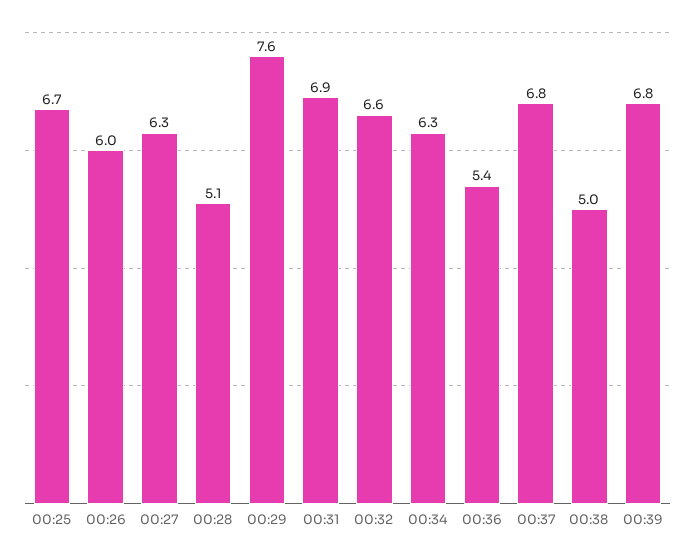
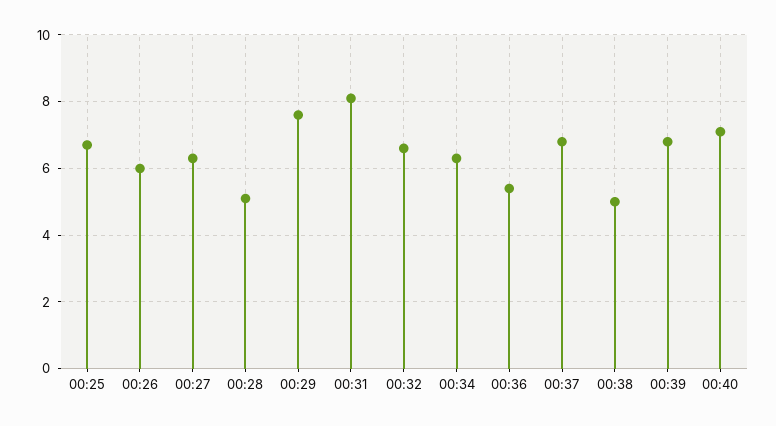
00:31: 6.9 -> 8
00:40: none -> 7

